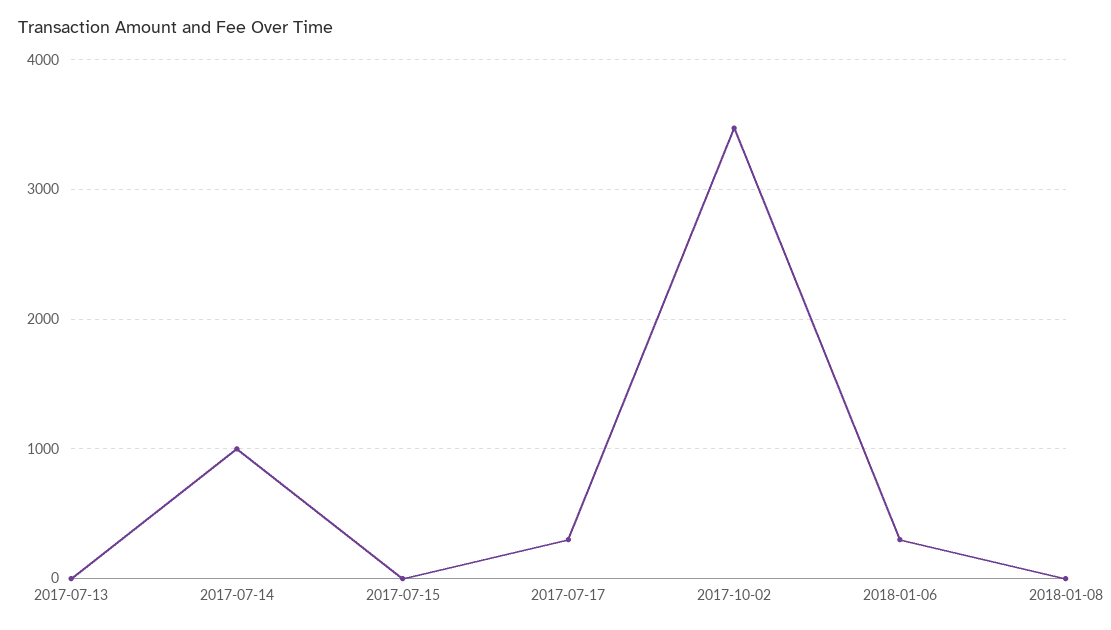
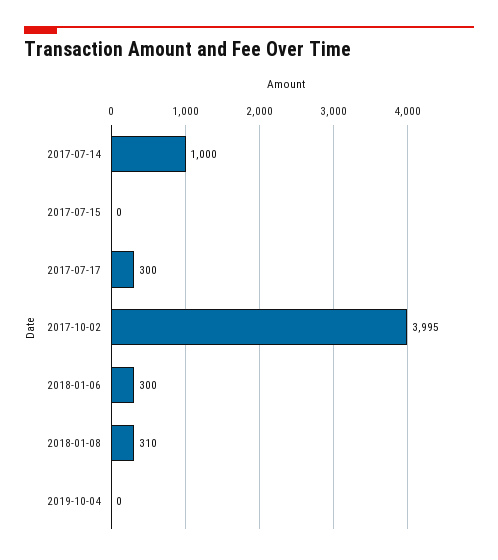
2017-07-13: 0 -> none
2017-10-02: 3500 -> 3995
2018-01-08: 0 -> 310
2019-10-04: none -> 0

